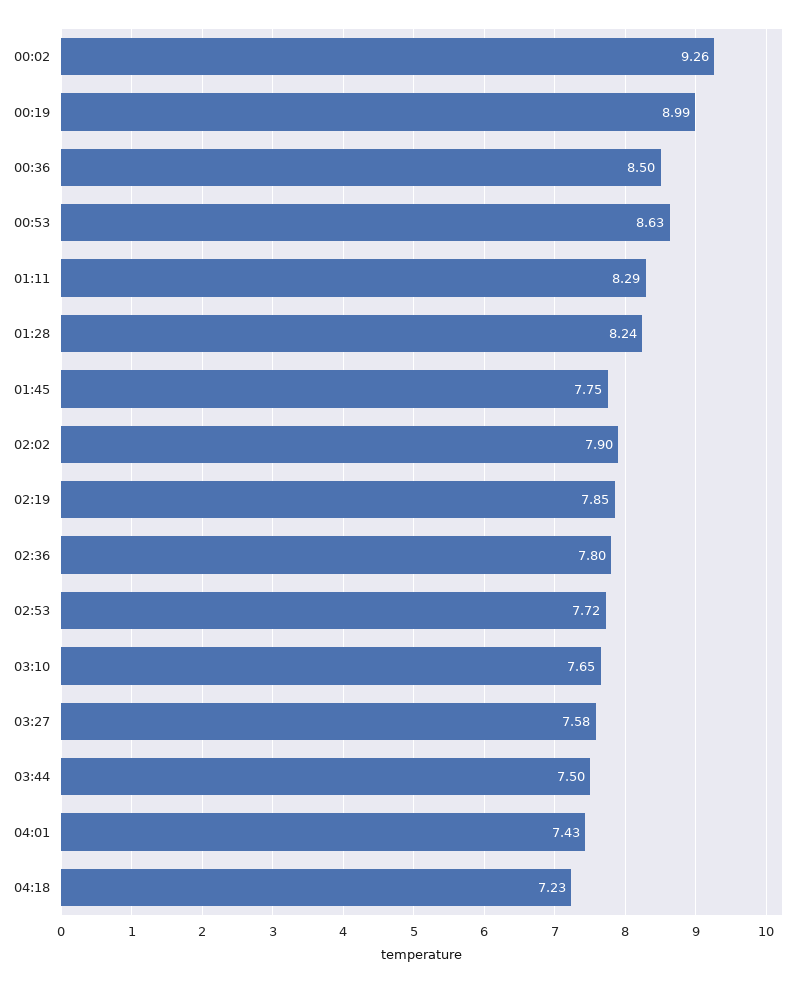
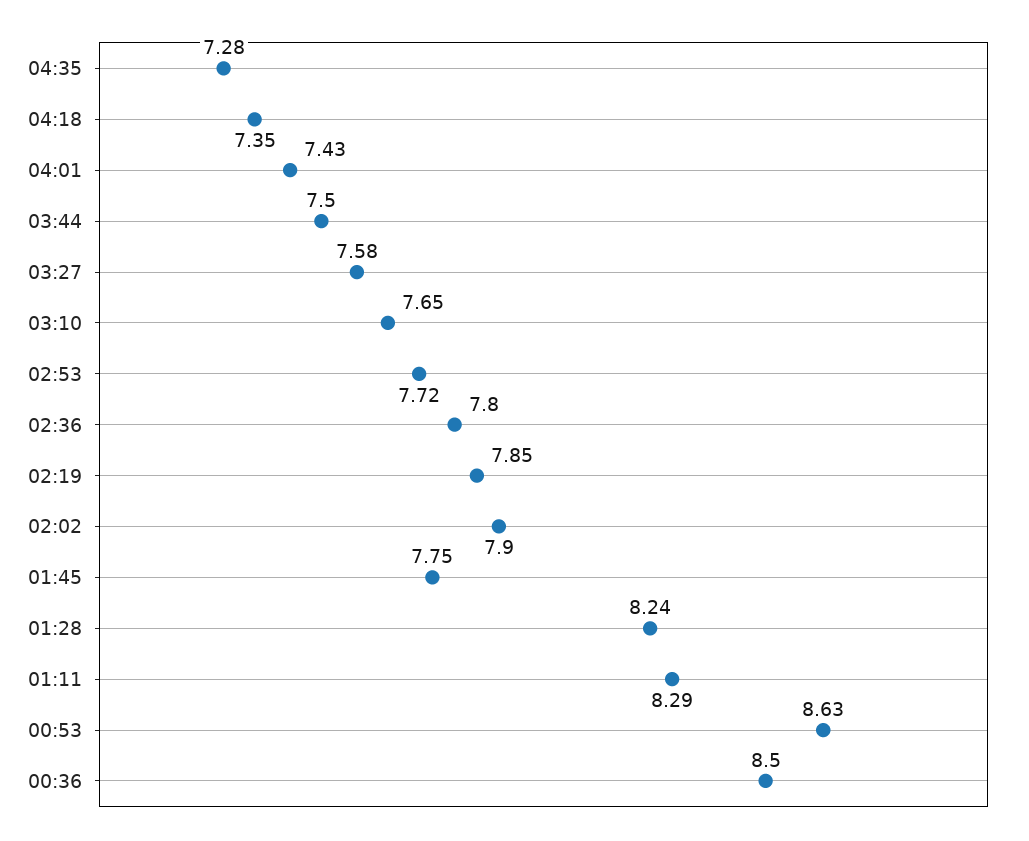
00:02: 9.26 -> none
00:19: 8.99 -> none
04:18: 7.23 -> 7.35
04:35: none -> 7.28

